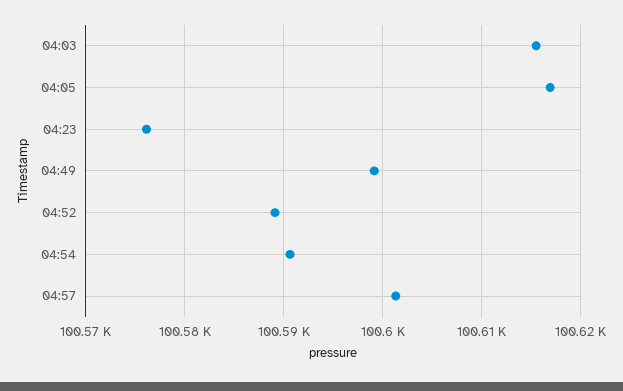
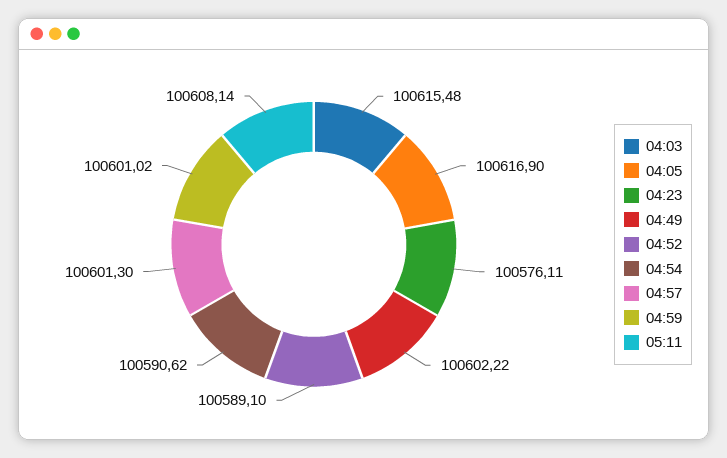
04:49: 100599 -> 100602.22
04:59: none -> 100601.02
05:11: none -> 100608.14

